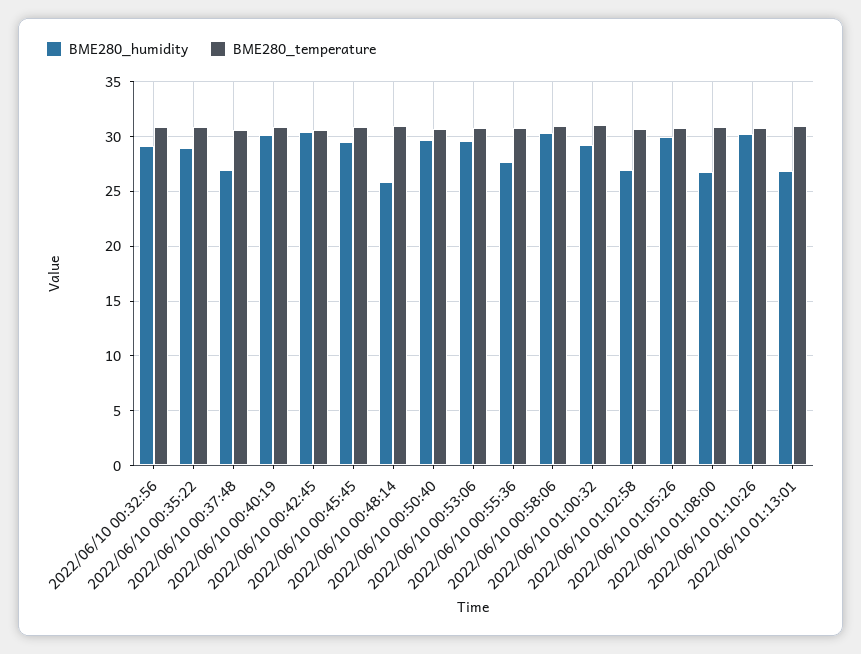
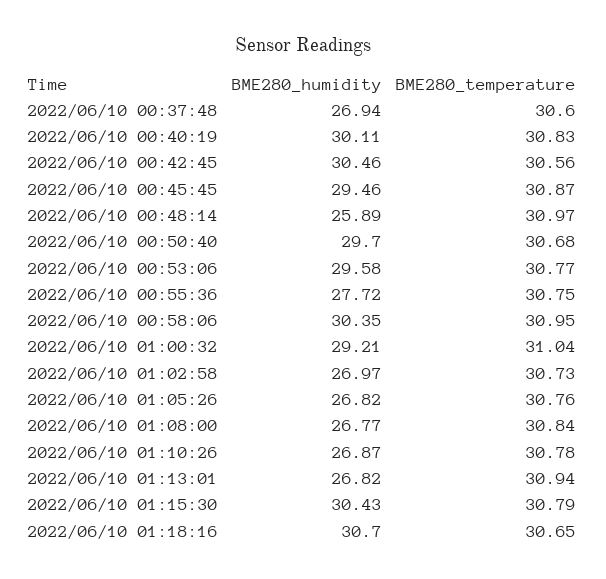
BME280_humidity, 2022/06/10 00:32:56: 29 -> none
BME280_temperature, 2022/06/10 00:32:56: 31 -> none
BME280_humidity, 2022/06/10 00:35:22: 29 -> none
BME280_temperature, 2022/06/10 00:35:22: 31 -> none
BME280_humidity, 2022/06/10 01:05:26: 30 -> 26.82
BME280_humidity, 2022/06/10 01:10:26: 30 -> 26.87
BME280_humidity, 2022/06/10 01:15:30: none -> 30.43
BME280_temperature, 2022/06/10 01:15:30: none -> 30.79
BME280_humidity, 2022/06/10 01:18:16: none -> 30.7
BME280_temperature, 2022/06/10 01:18:16: none -> 30.65

